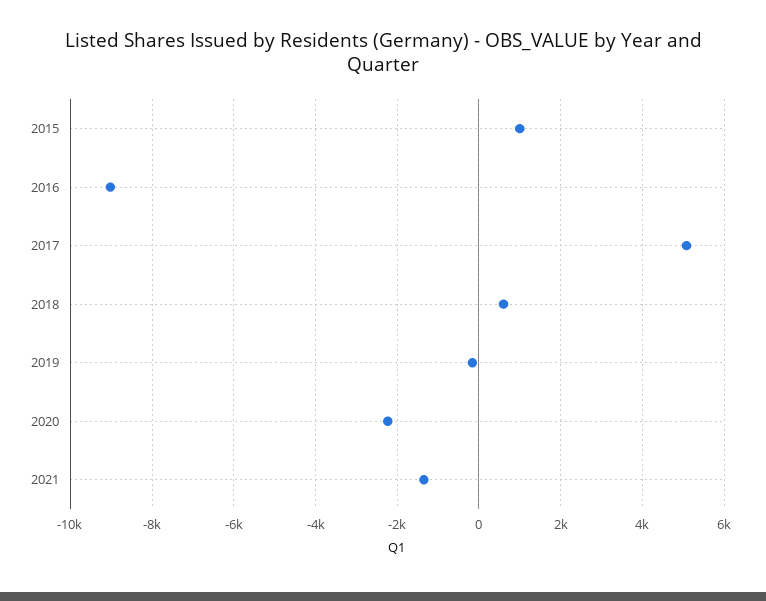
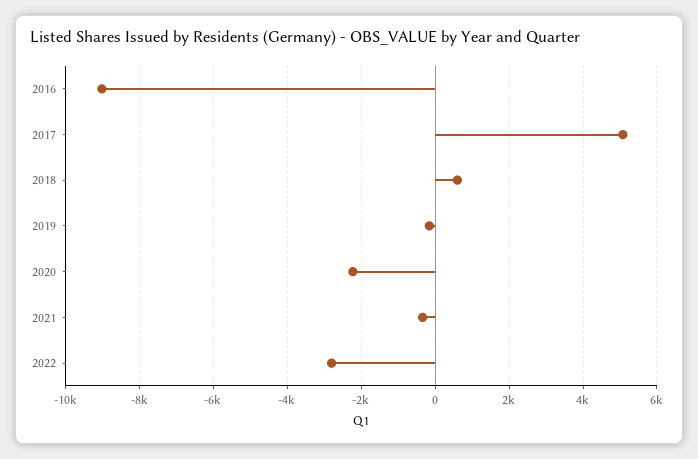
2015: 1000 -> none
2021: -1400 -> -400
2022: none -> -2800

